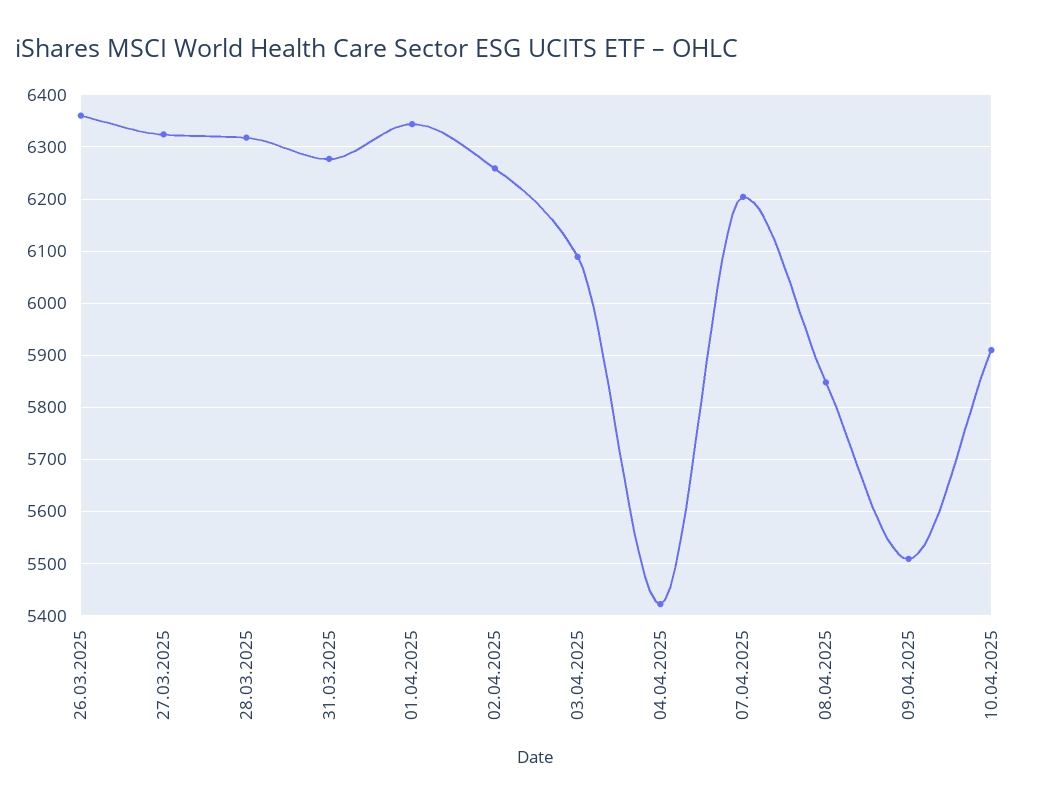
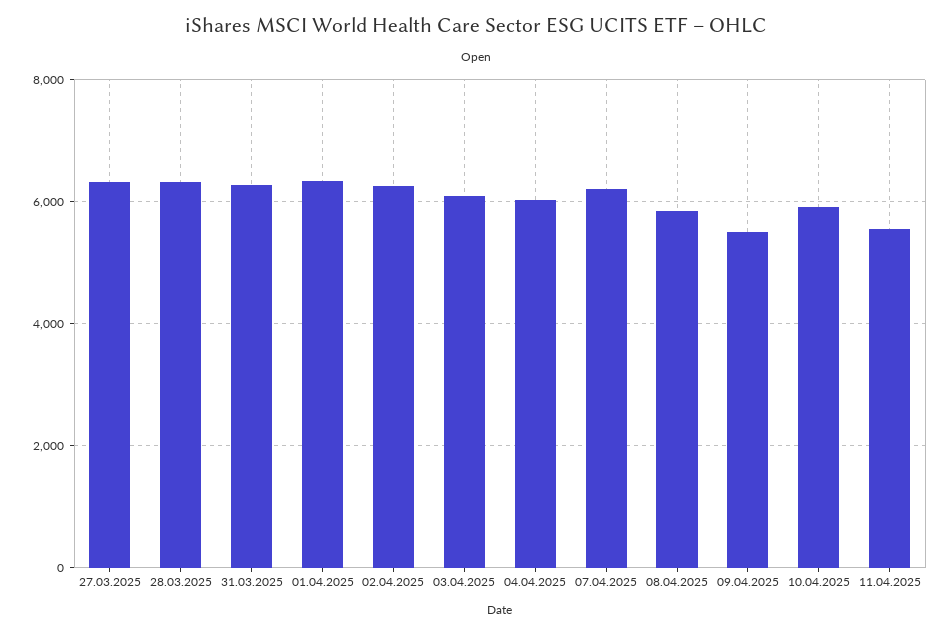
26.03.2025: 6360 -> none
04.04.2025: 5420 -> 6000
11.04.2025: none -> 5600

